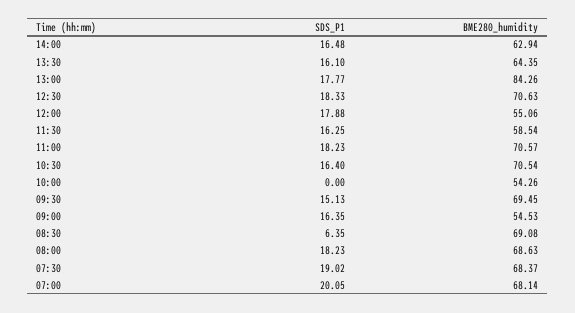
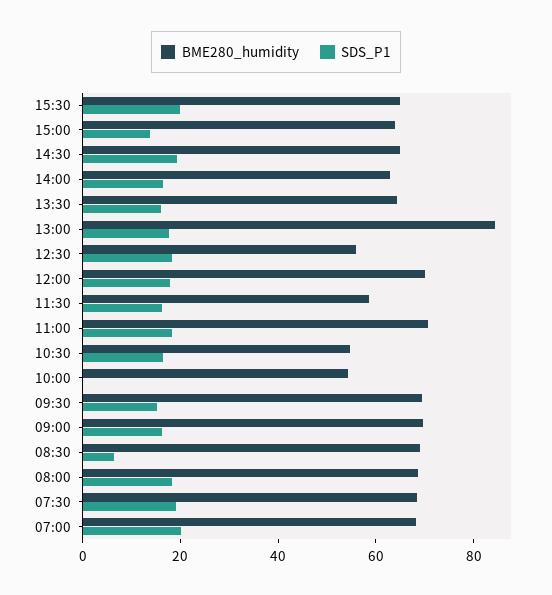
BME280_humidity, 12:30: 70.63 -> 55
BME280_humidity, 12:00: 55.06 -> 70
BME280_humidity, 10:30: 70.54 -> 55
BME280_humidity, 09:00: 54.53 -> 70
BME280_humidity, 15:30: none -> 65
SDS_P1, 15:30: none -> 20
BME280_humidity, 15:00: none -> 65
SDS_P1, 15:00: none -> 15
BME280_humidity, 14:30: none -> 65
SDS_P1, 14:30: none -> 20

